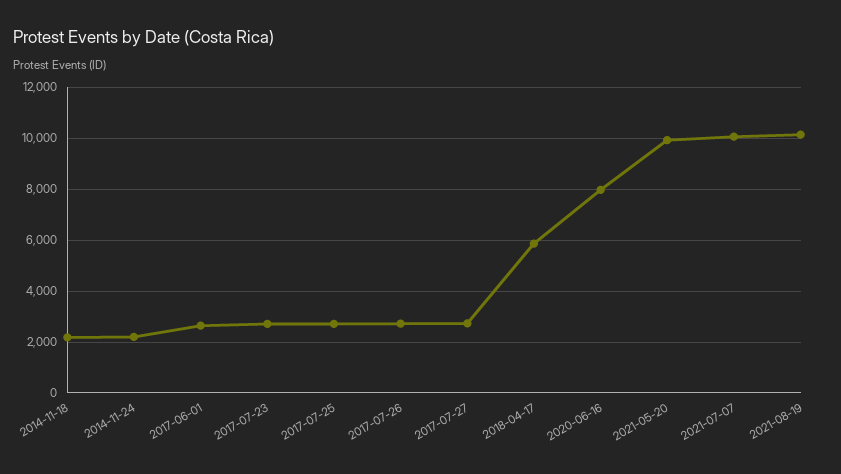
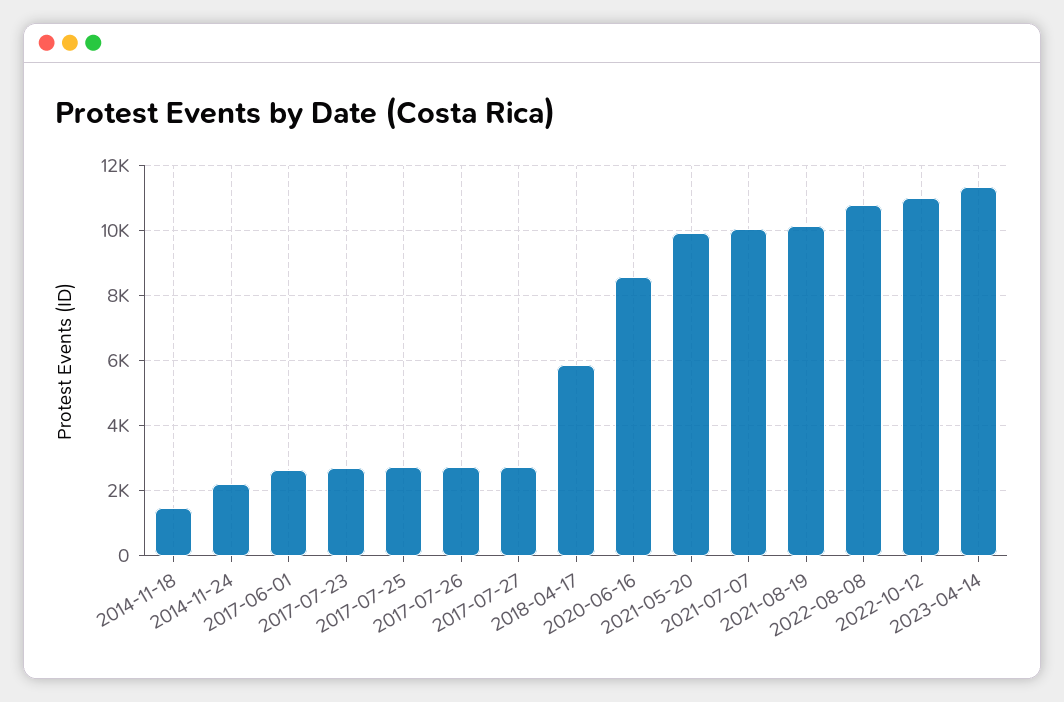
2014-11-18: 2250 -> 1400
2020-06-16: 8000 -> 8600
2022-08-08: none -> 10800
2022-10-12: none -> 11000
2023-04-14: none -> 11400

